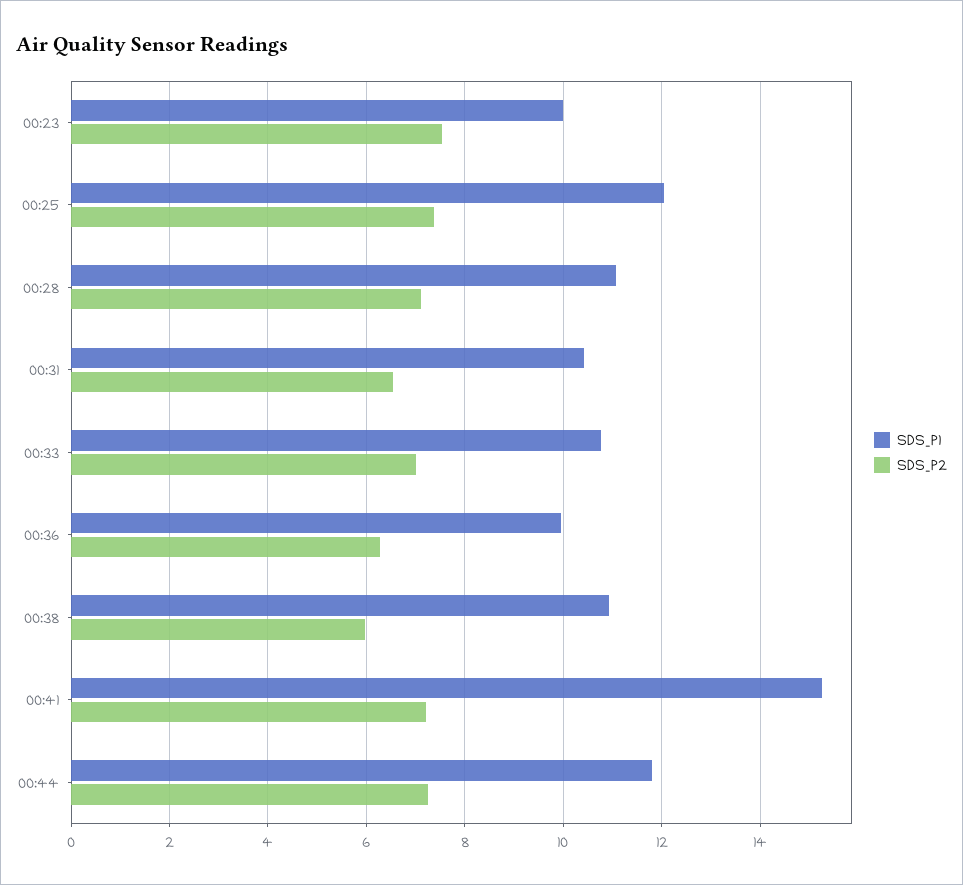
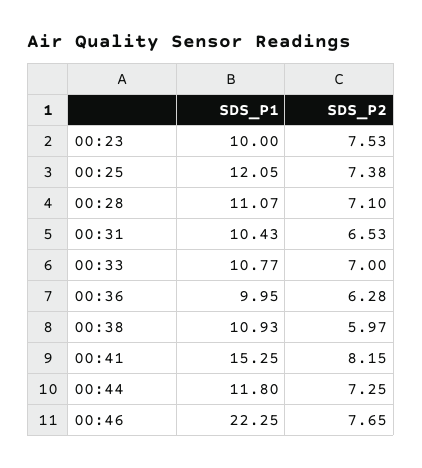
SDS_P2, 00:41: 7.2 -> 8.15
SDS_P1, 00:46: none -> 22.25
SDS_P2, 00:46: none -> 7.65

